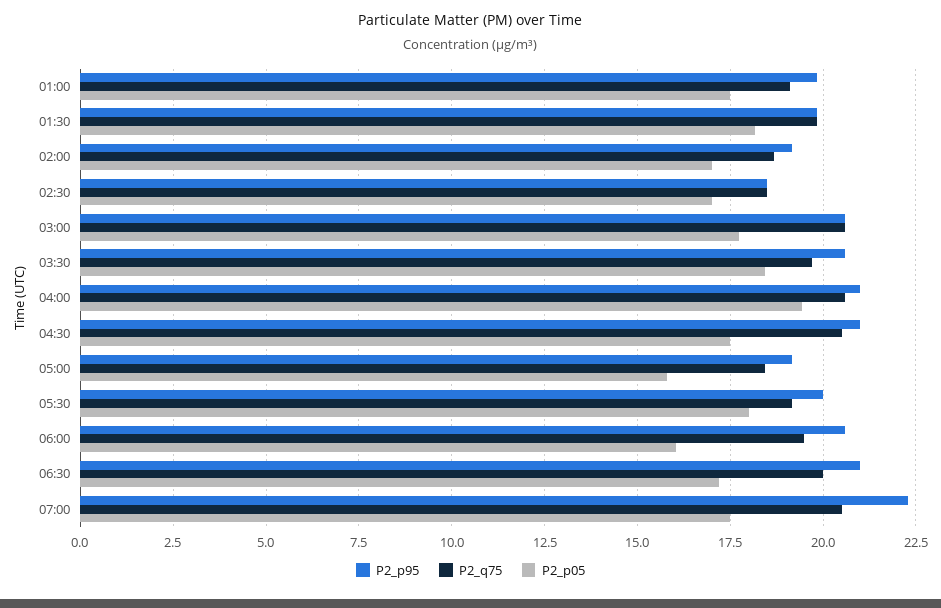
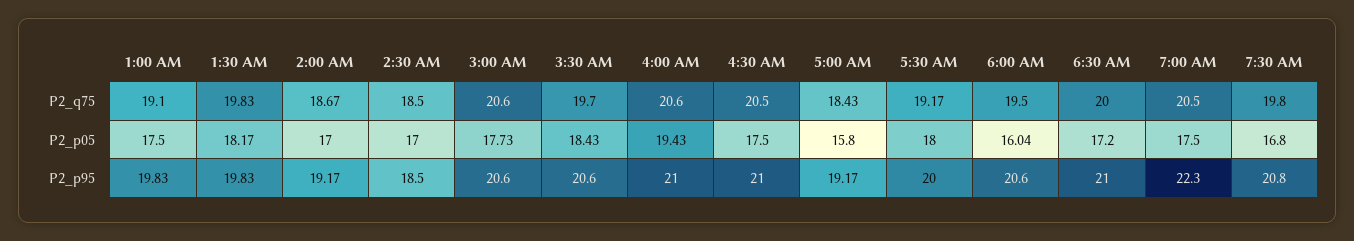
P2_q75, 7:30 AM: none -> 19.8
P2_p05, 7:30 AM: none -> 16.8
P2_p95, 7:30 AM: none -> 20.8

